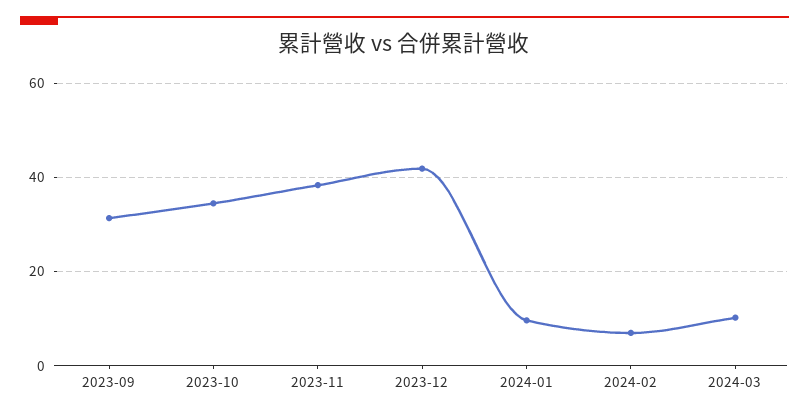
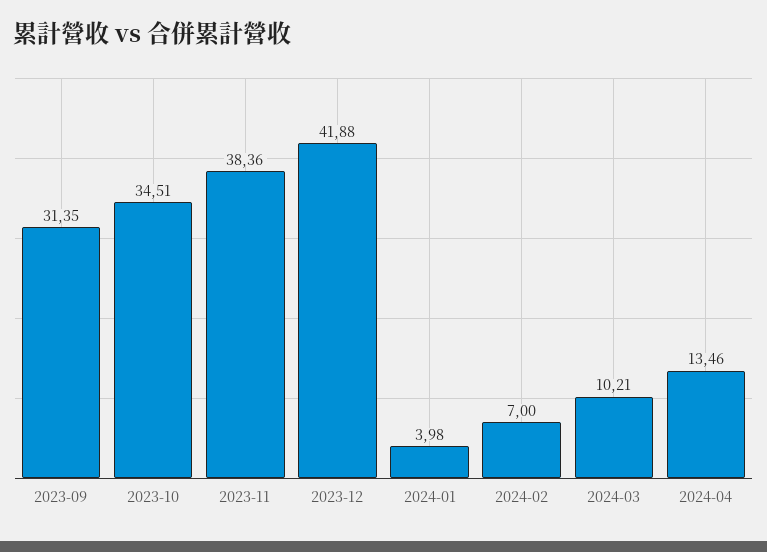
2024-01: 10 -> 3.98
2024-04: none -> 13.46

